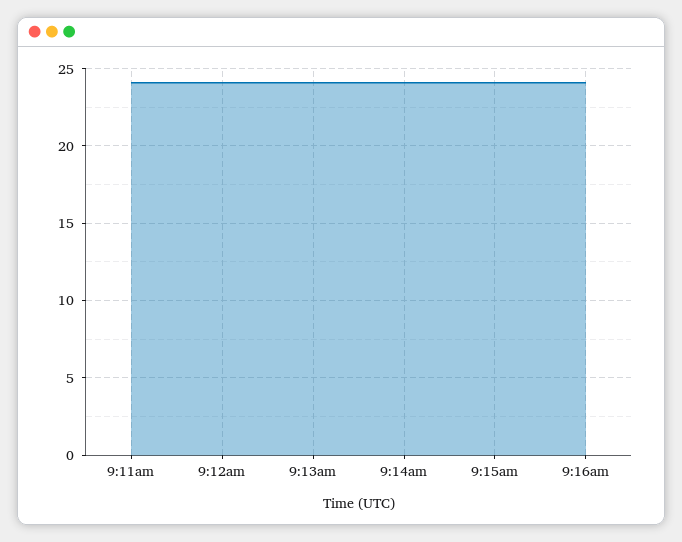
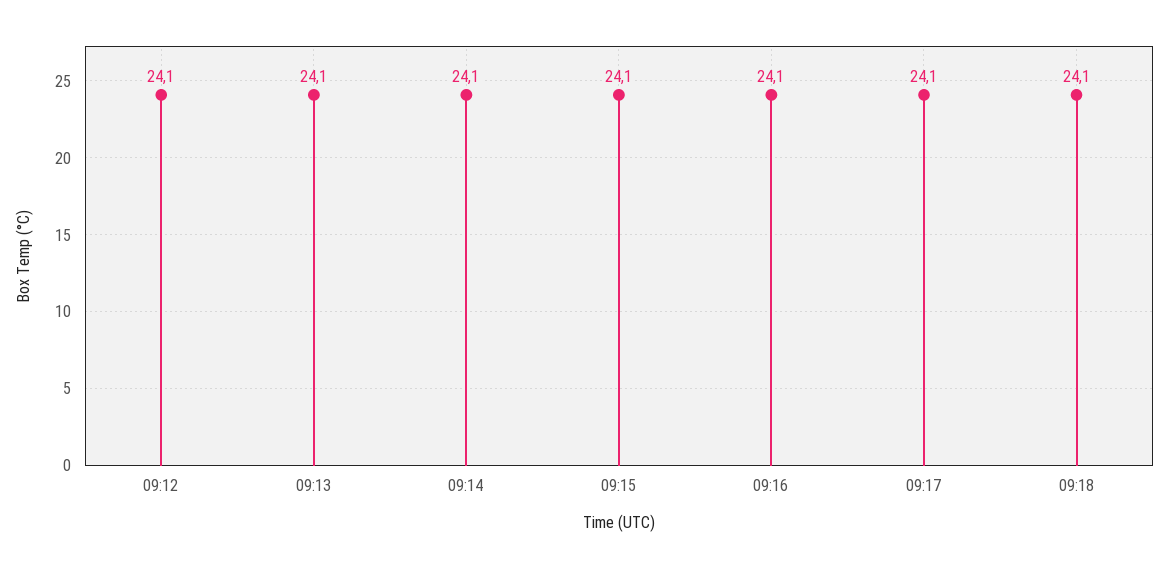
9:11am: 24 -> none
09:17: none -> 24.1
09:18: none -> 24.1

